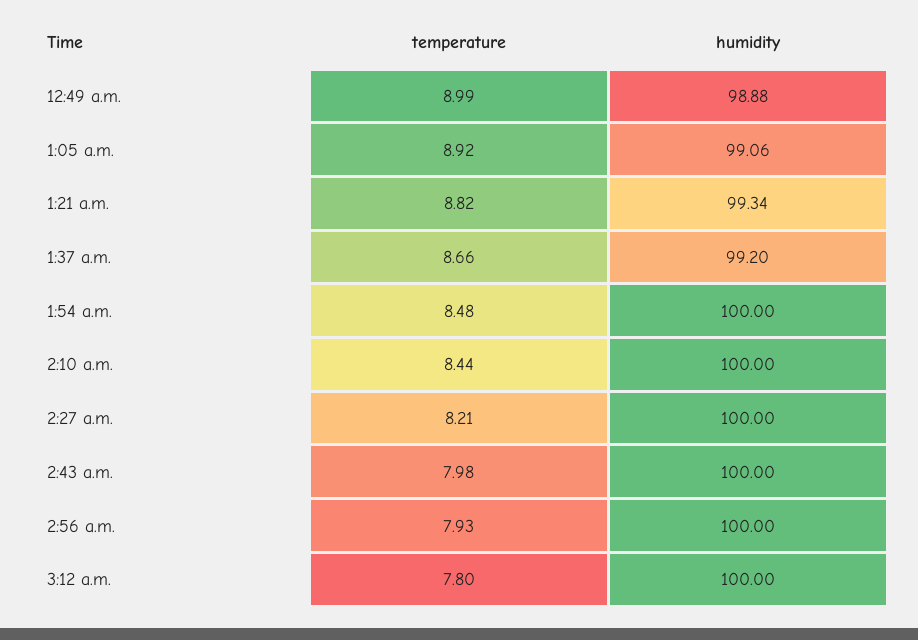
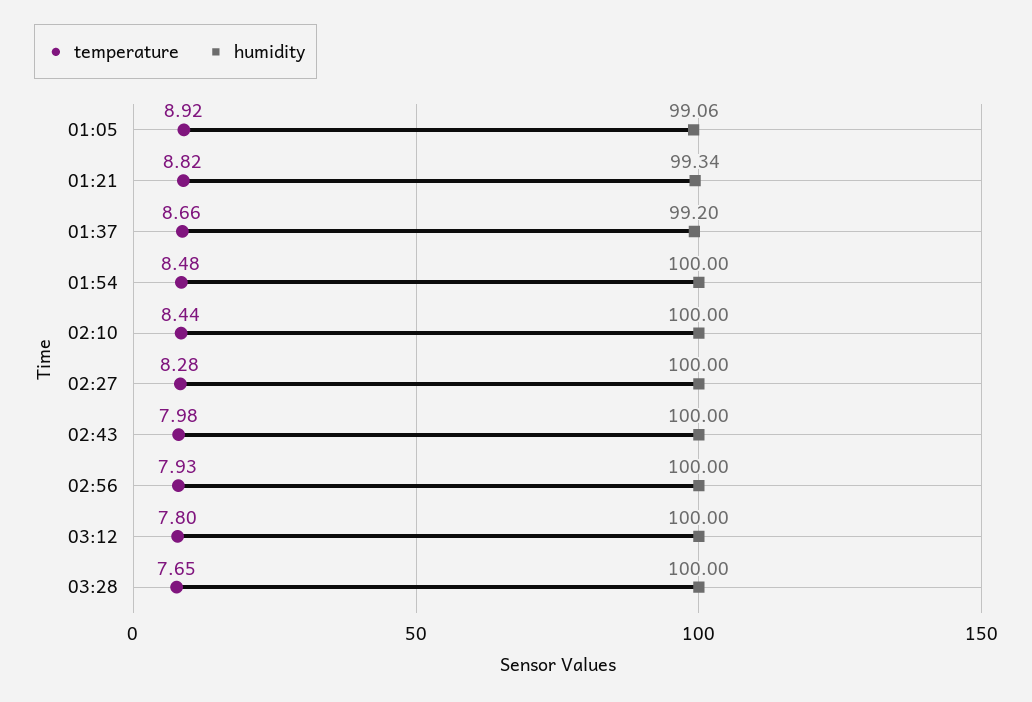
temperature, 12:49 a.m.: 8.99 -> none
humidity, 12:49 a.m.: 98.88 -> none
temperature, 2:27 a.m.: 8.21 -> 8.28
temperature, 03:28: none -> 7.65
humidity, 03:28: none -> 100

